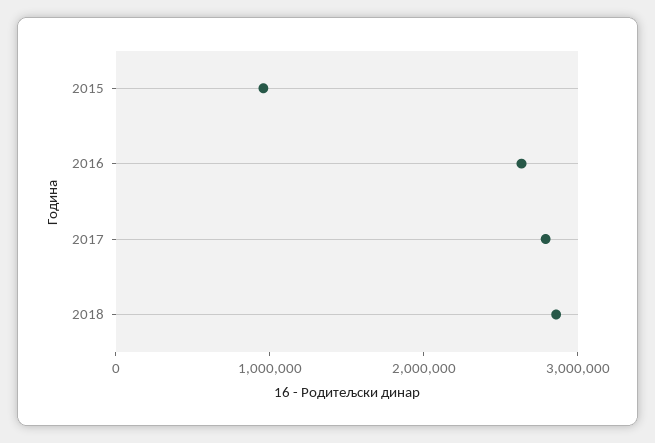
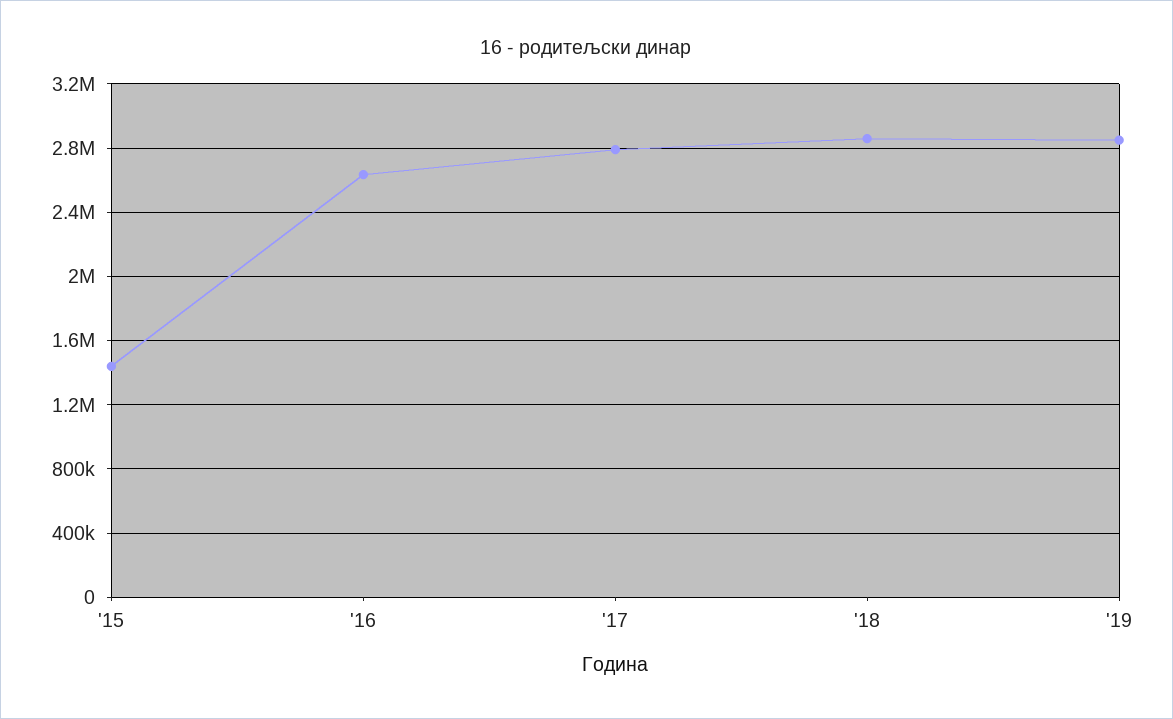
2015: 1000000 -> 1450000
'19: none -> 2850000

